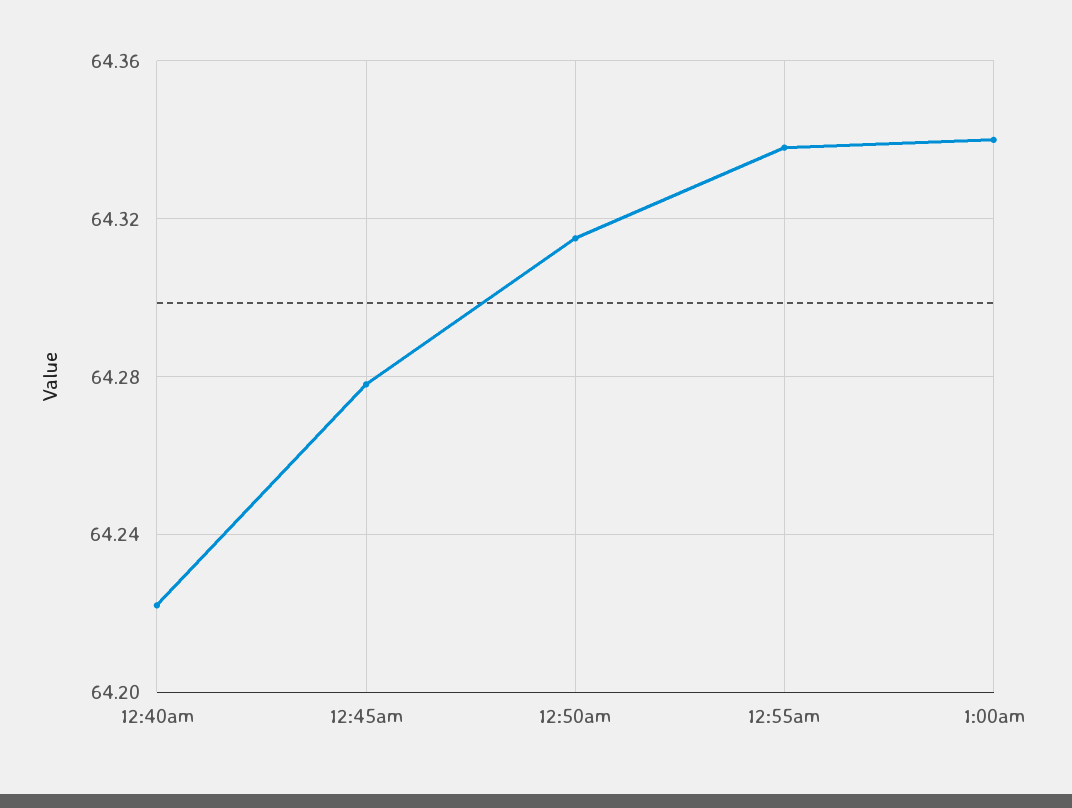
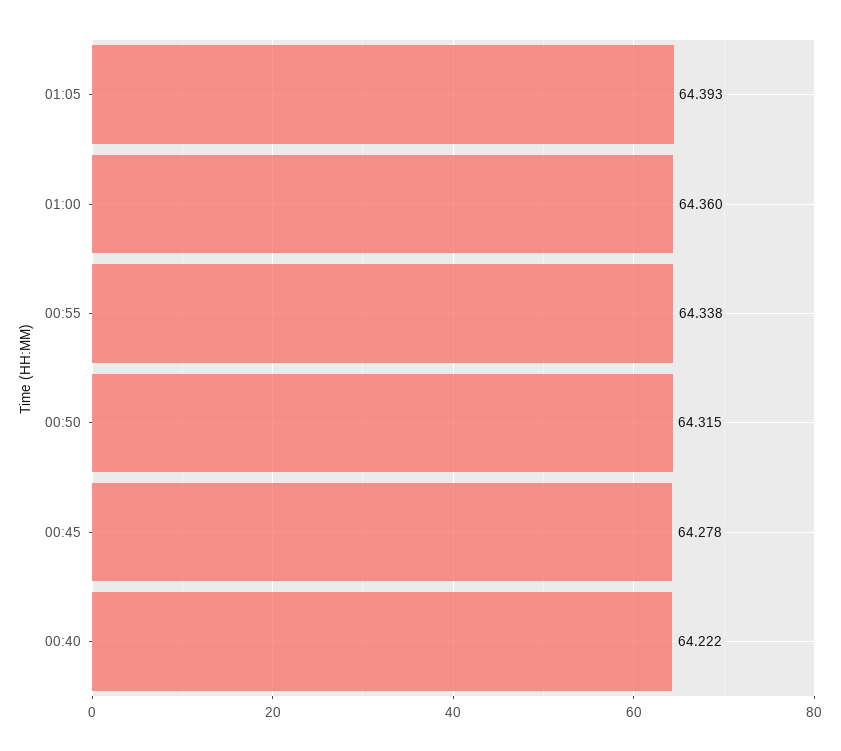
1:00am: 64.34 -> 64.36
01:05: none -> 64.393

